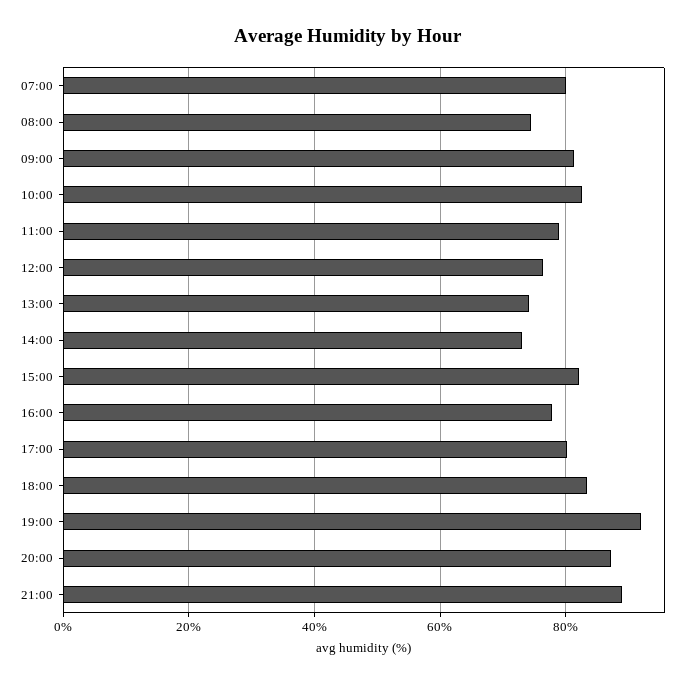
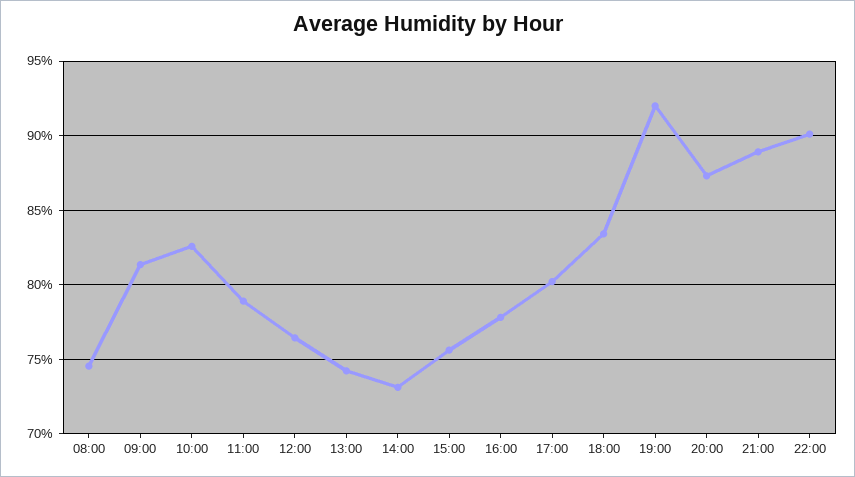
07:00: 80 -> none
15:00: 82 -> 75.5
22:00: none -> 90

